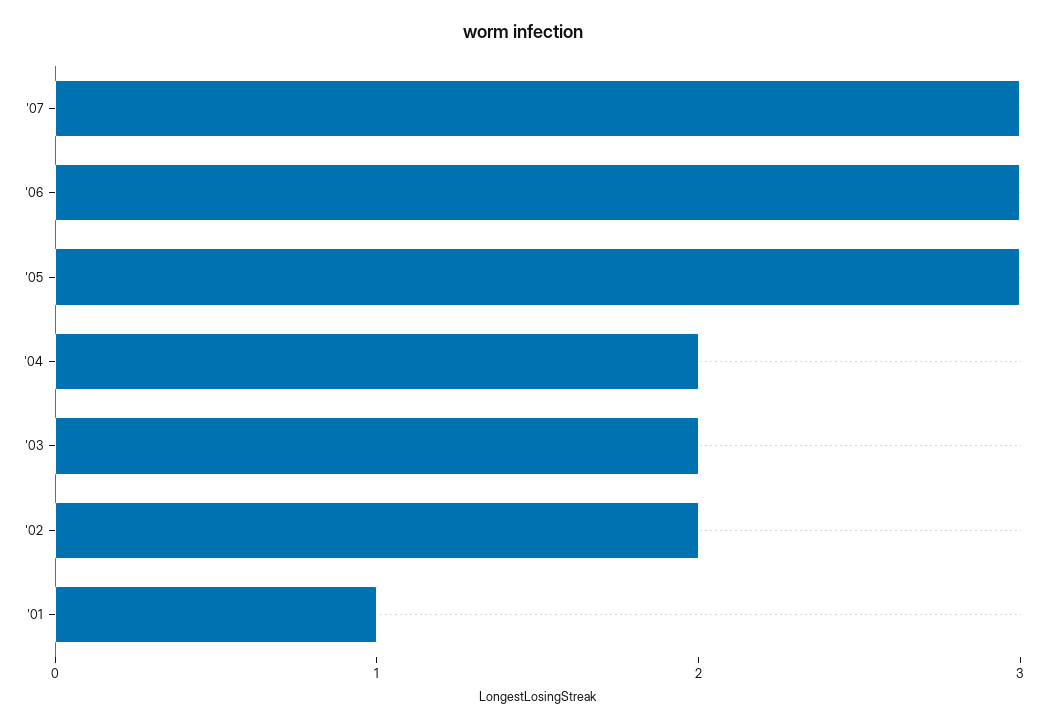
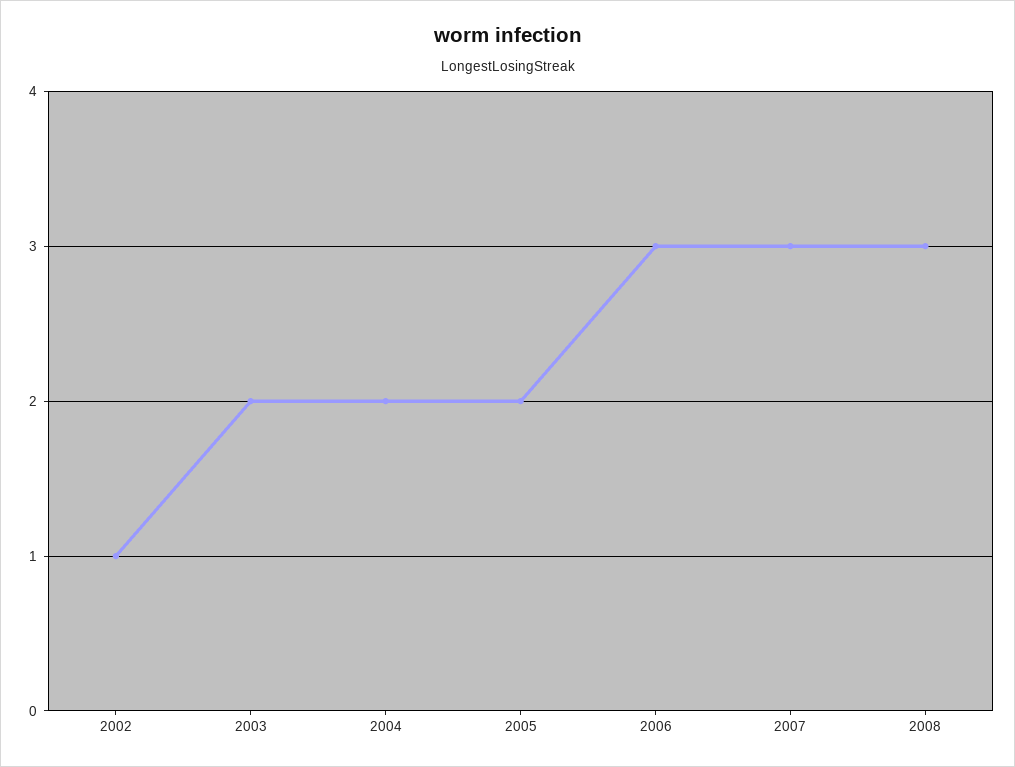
'05: 3 -> 2
'02: 2 -> 1
'01: 1 -> none
2008: none -> 3

